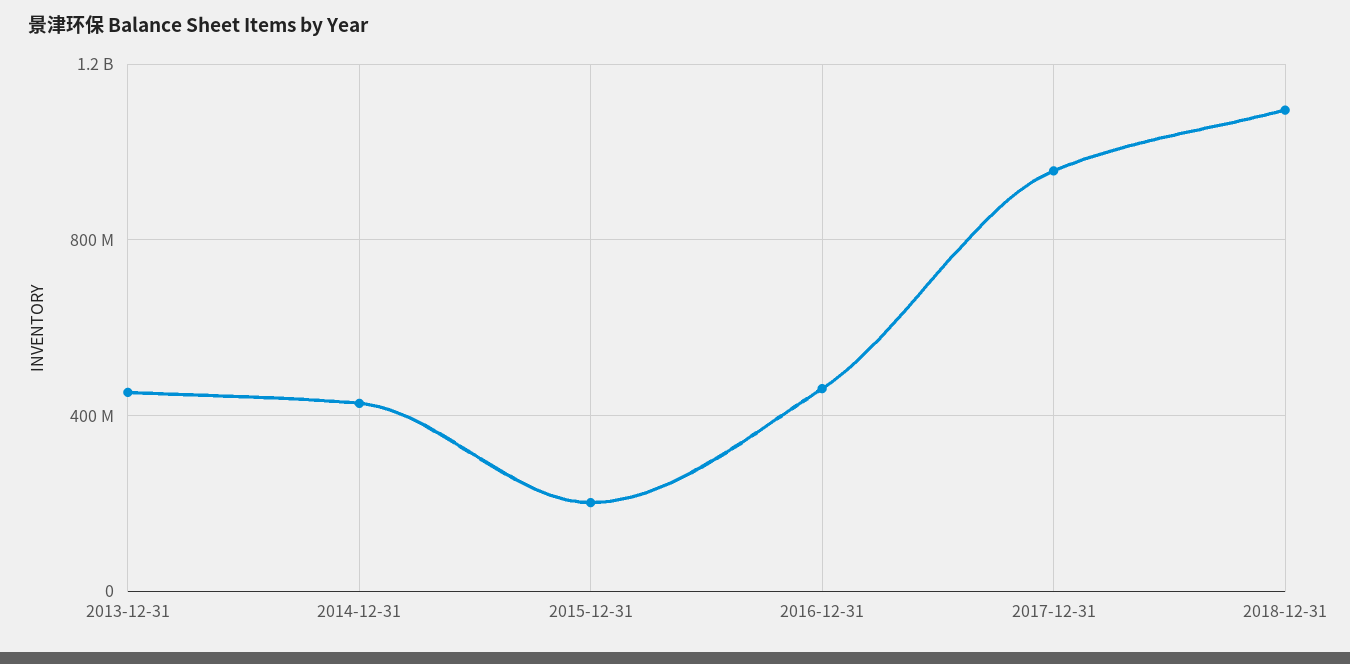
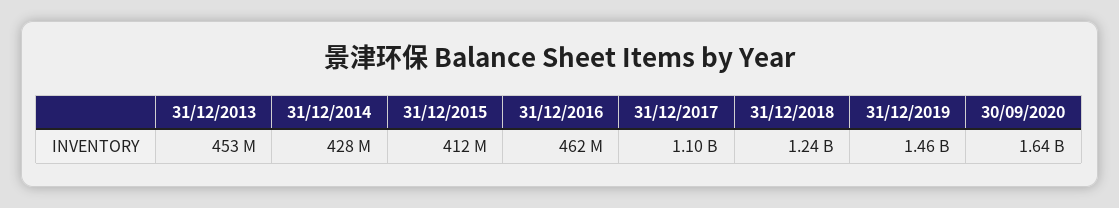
2015-12-31: 200000000 -> 412000000
2017-12-31: 950000000 -> 1100000000
2018-12-31: 1100000000 -> 1240000000
31/12/2019: none -> 1460000000
30/09/2020: none -> 1640000000

